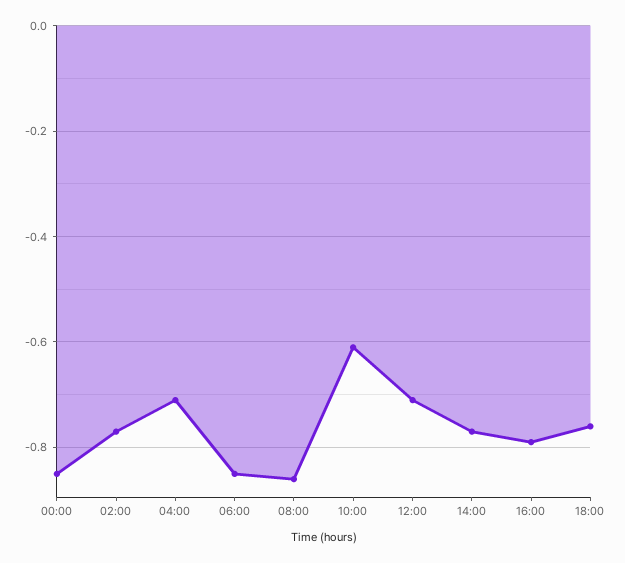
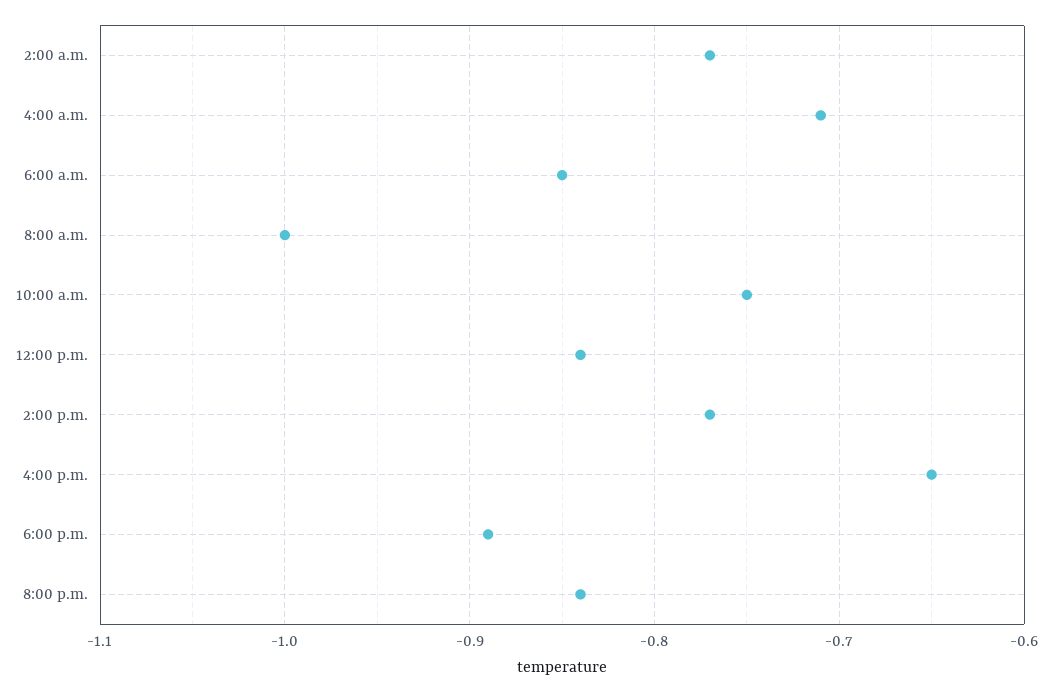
00:00: -0.85 -> none
08:00: -0.85 -> -1
10:00: -0.6 -> -0.75
12:00: -0.7 -> -0.84
16:00: -0.8 -> -0.65
18:00: -0.75 -> -0.89
8:00 p.m.: none -> -0.84

